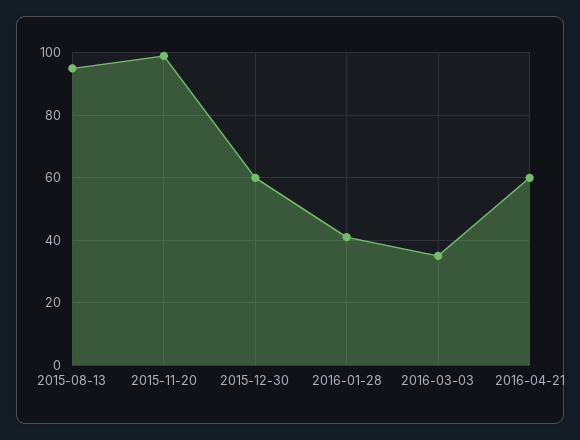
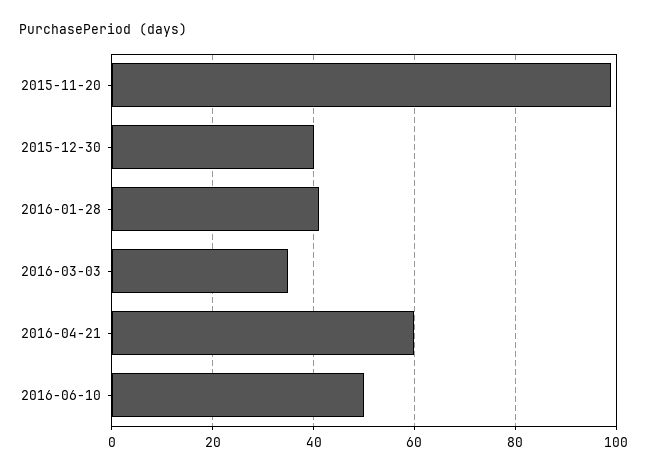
2015-08-13: 95 -> none
2015-12-30: 60 -> 40
2016-06-10: none -> 50

